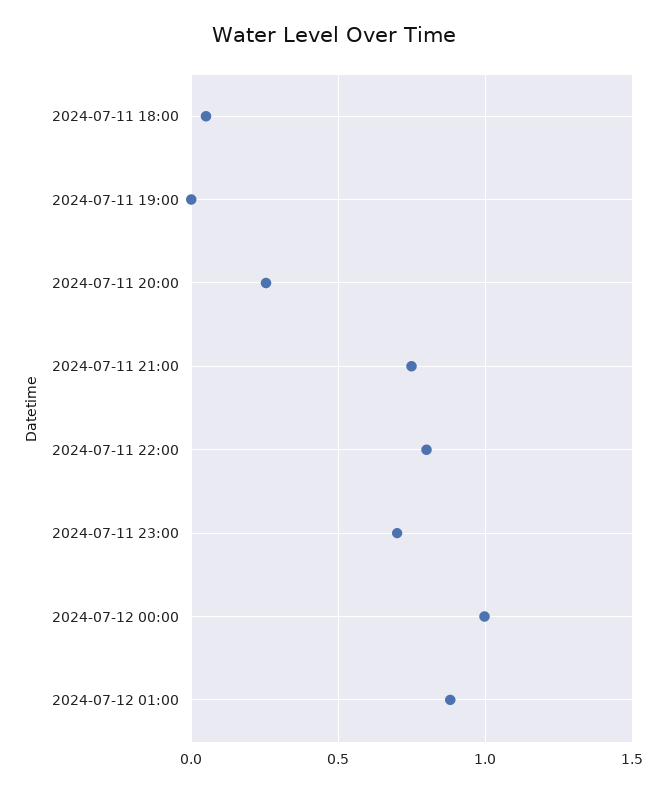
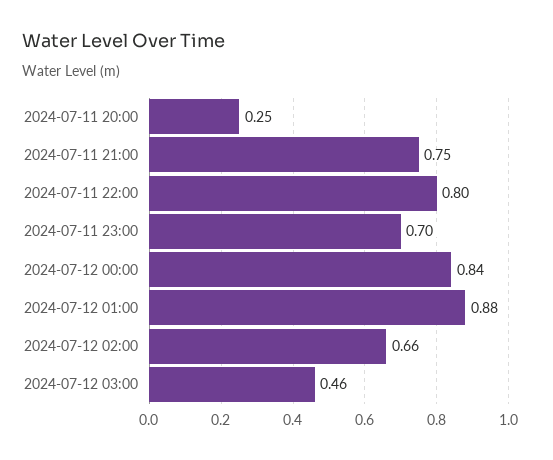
2024-07-11 18:00: 0.05 -> none
2024-07-11 19:00: 0 -> none
2024-07-12 00:00: 1 -> 0.84
2024-07-12 02:00: none -> 0.66
2024-07-12 03:00: none -> 0.46

